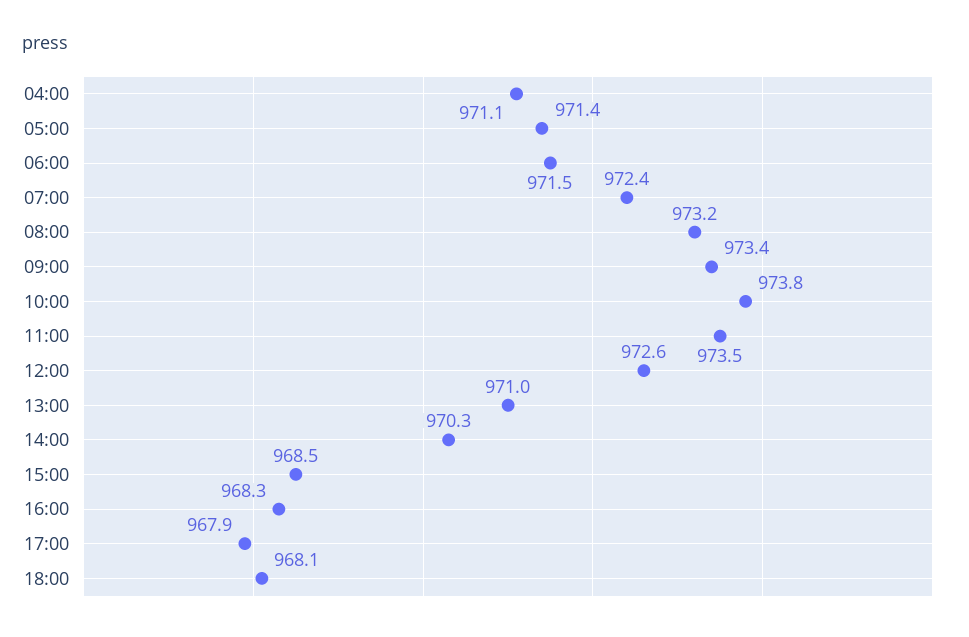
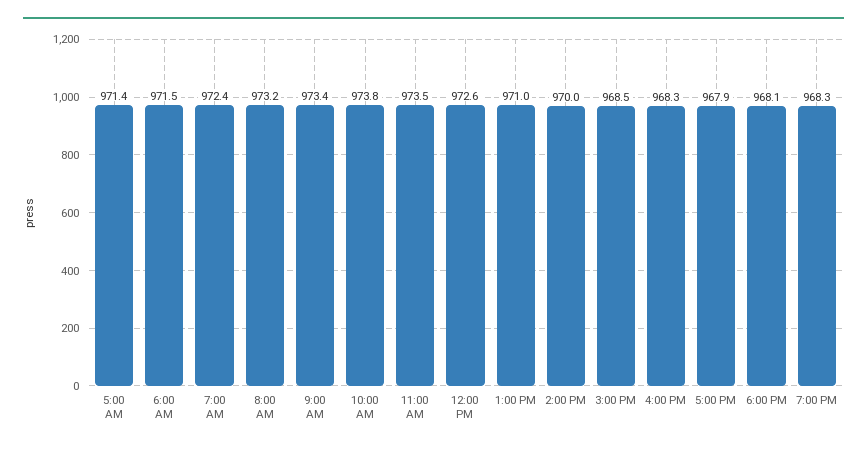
04:00: 971.1 -> none
14:00: 970.3 -> 970
7:00 PM: none -> 968.3

